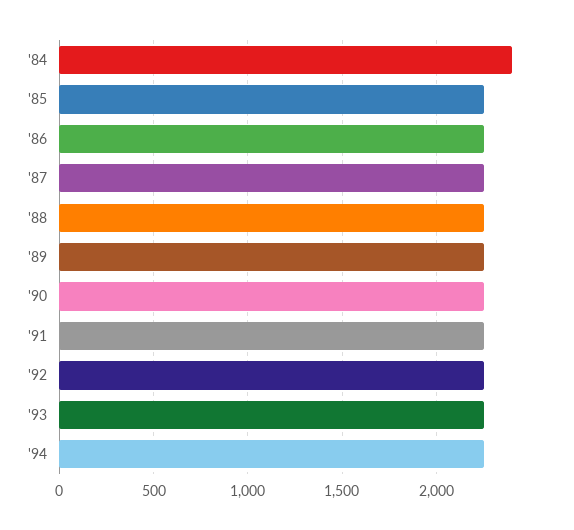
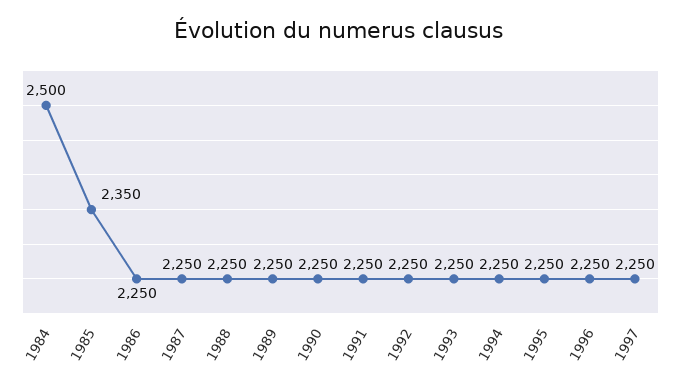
'84: 2400 -> 2500
'85: 2250 -> 2350
1995: none -> 2250
1996: none -> 2250
1997: none -> 2250

